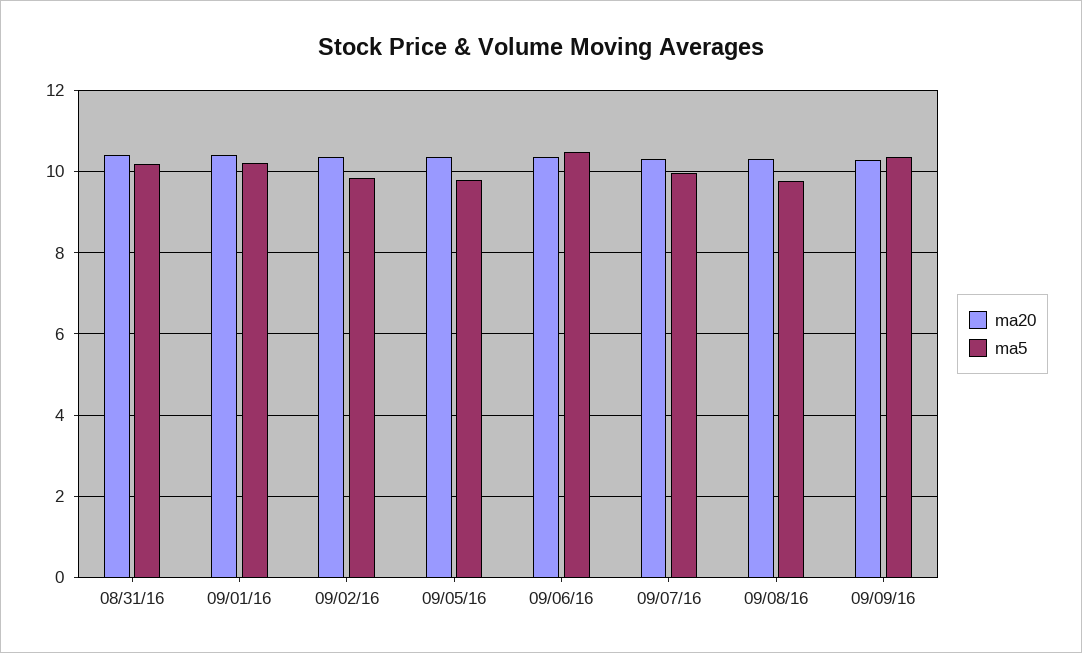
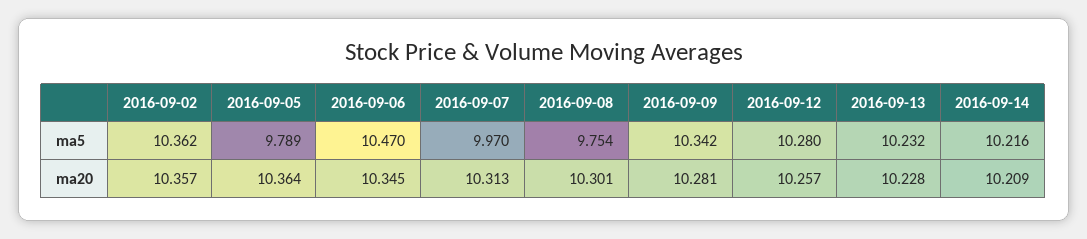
ma20, 08/31/16: 10.4 -> none
ma5, 08/31/16: 10.2 -> none
ma20, 09/01/16: 10.4 -> none
ma5, 09/01/16: 10.2 -> none
ma5, 09/02/16: 9.8 -> 10.362
ma5, 2016-09-12: none -> 10.28
ma5, 2016-09-13: none -> 10.232
ma5, 2016-09-14: none -> 10.216
ma20, 2016-09-12: none -> 10.257
ma20, 2016-09-13: none -> 10.228
ma20, 2016-09-14: none -> 10.209

